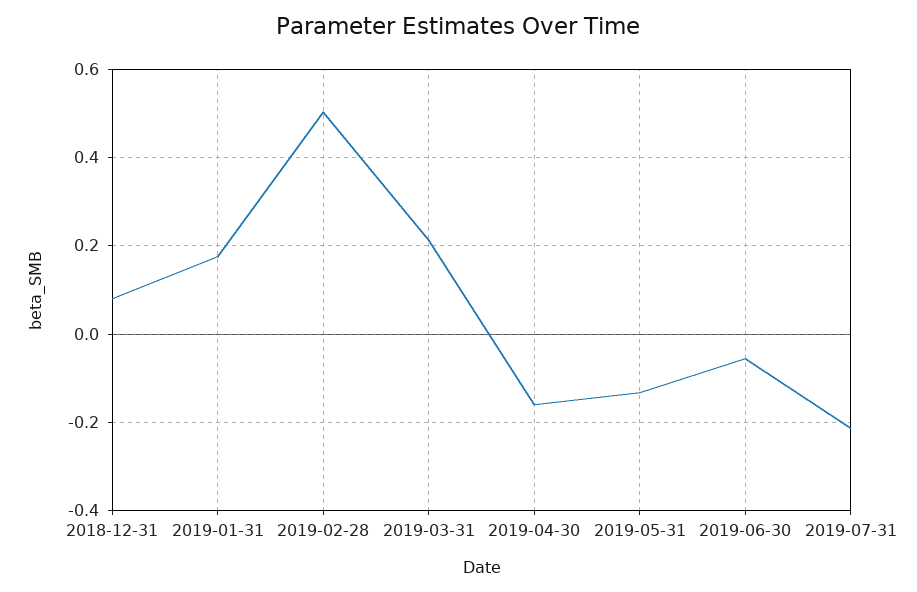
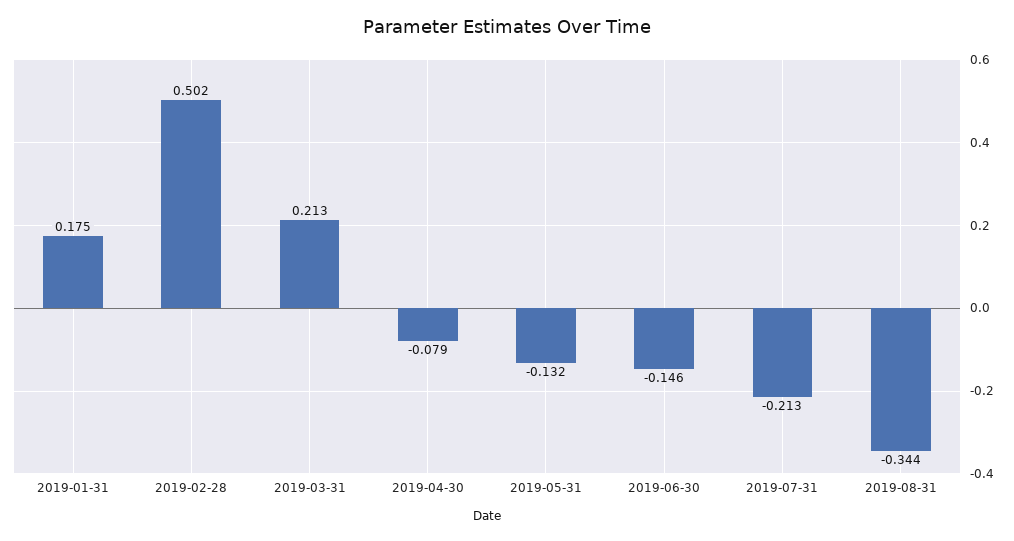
2018-12-31: 0.08 -> none
2019-04-30: -0.16 -> -0.079
2019-06-30: -0.06 -> -0.146
2019-08-31: none -> -0.344

